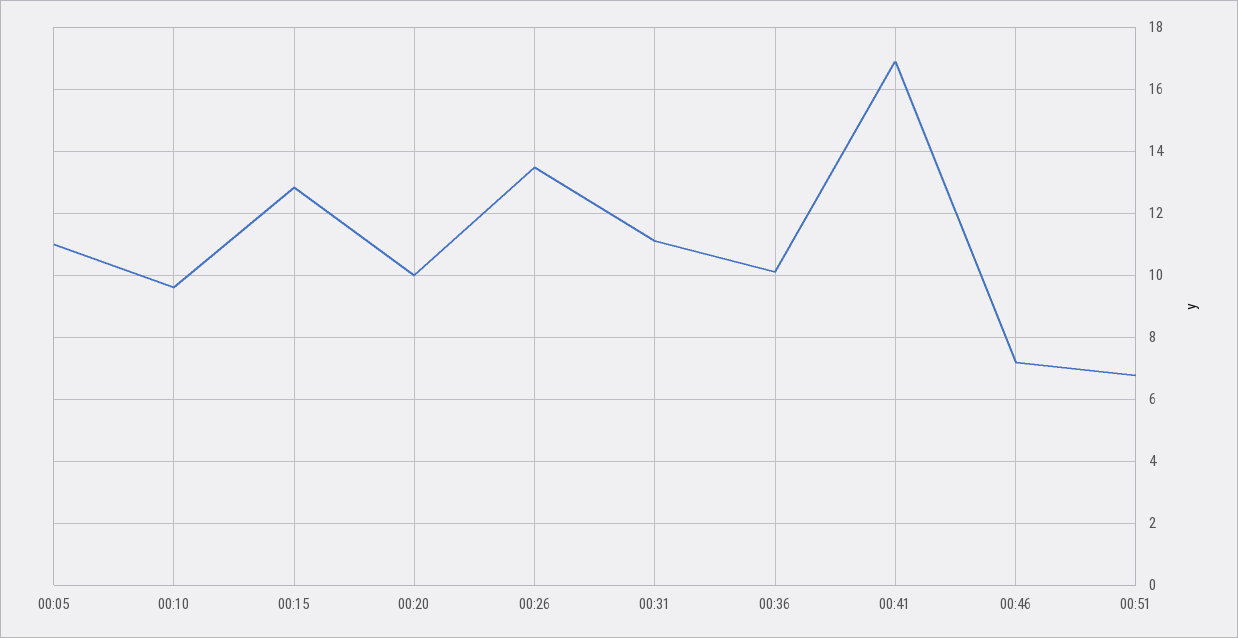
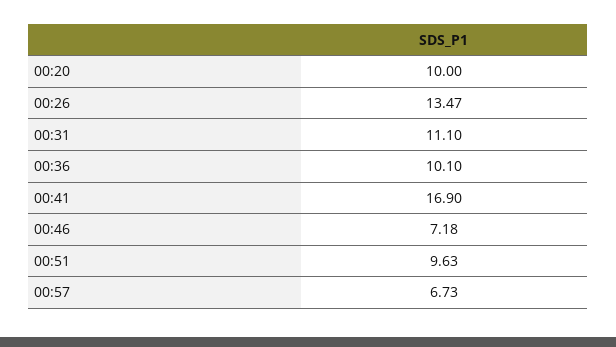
00:05: 11 -> none
00:10: 9.6 -> none
00:15: 12.8 -> none
00:51: 6.8 -> 9.63
00:57: none -> 6.73

